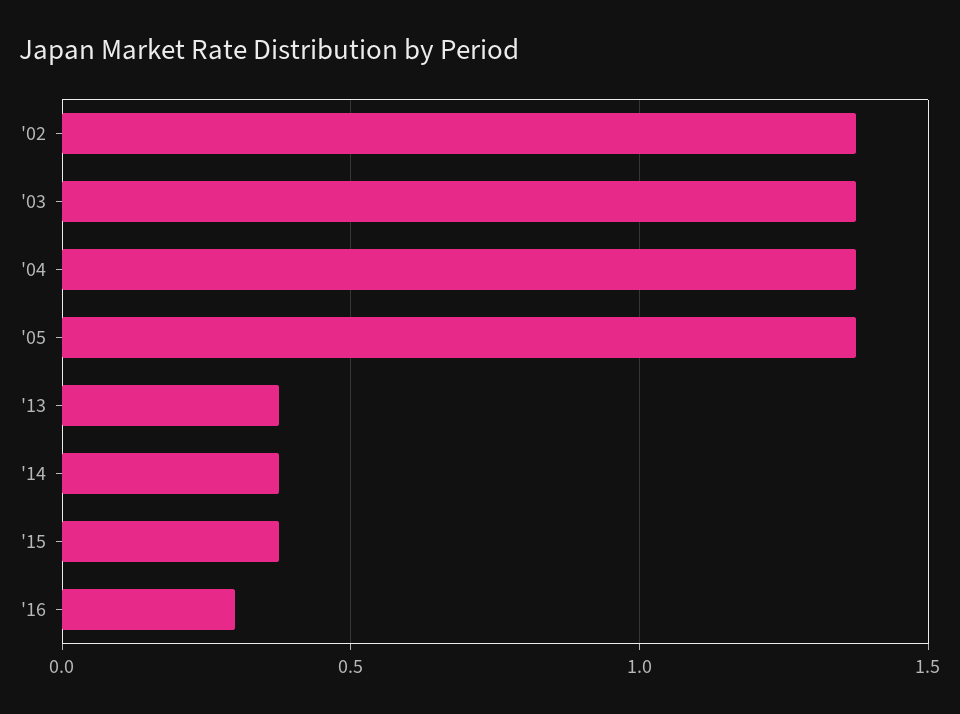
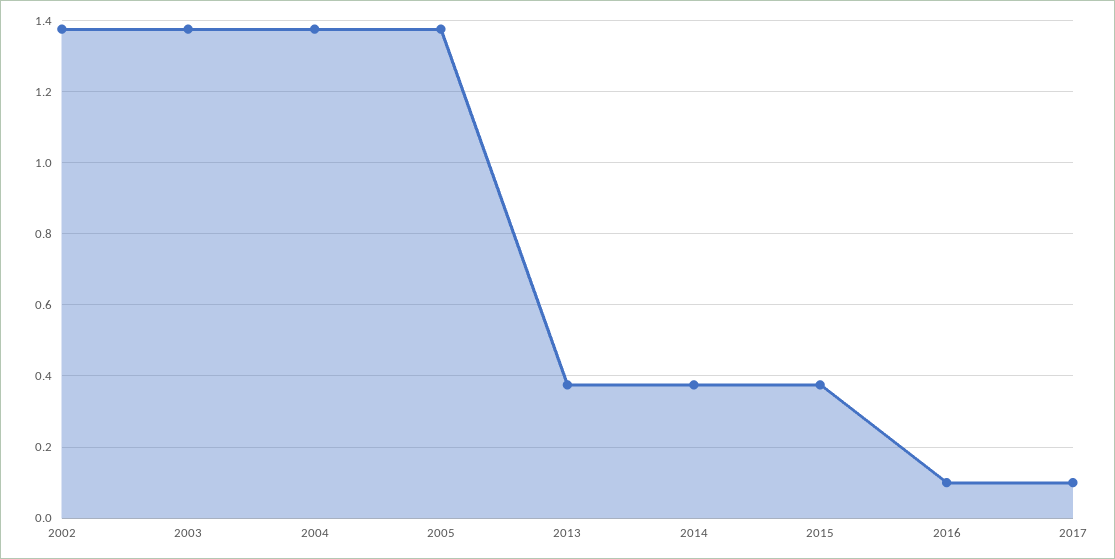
'16: 0.3 -> 0.1
2017: none -> 0.1

